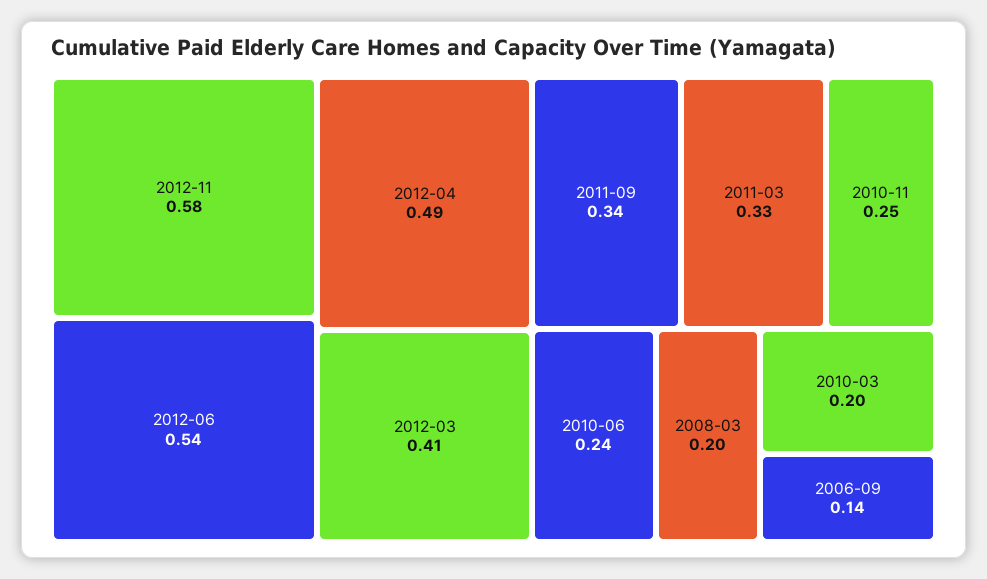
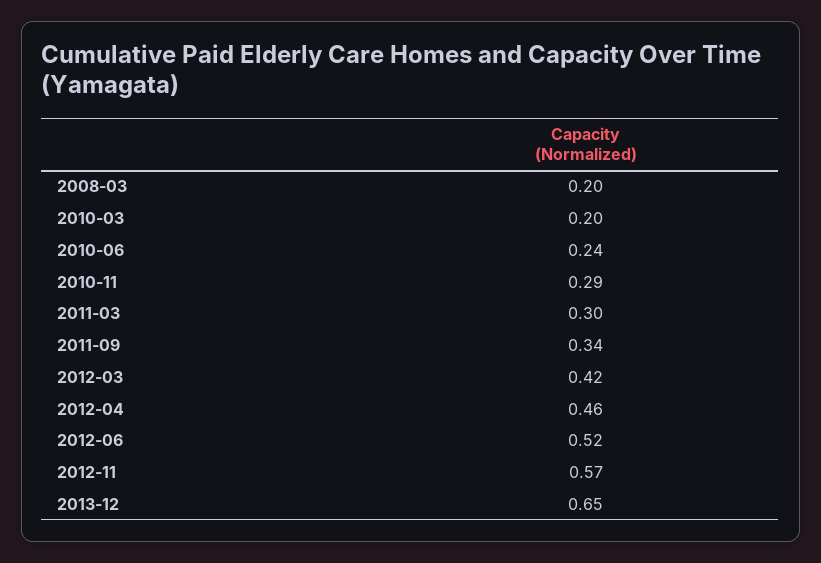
2012-11: 0.58 -> 0.57
2012-06: 0.54 -> 0.52
2012-04: 0.49 -> 0.46
2012-03: 0.41 -> 0.42
2011-03: 0.33 -> 0.3
2010-11: 0.25 -> 0.29
2006-09: 0.14 -> none
2013-12: none -> 0.65

